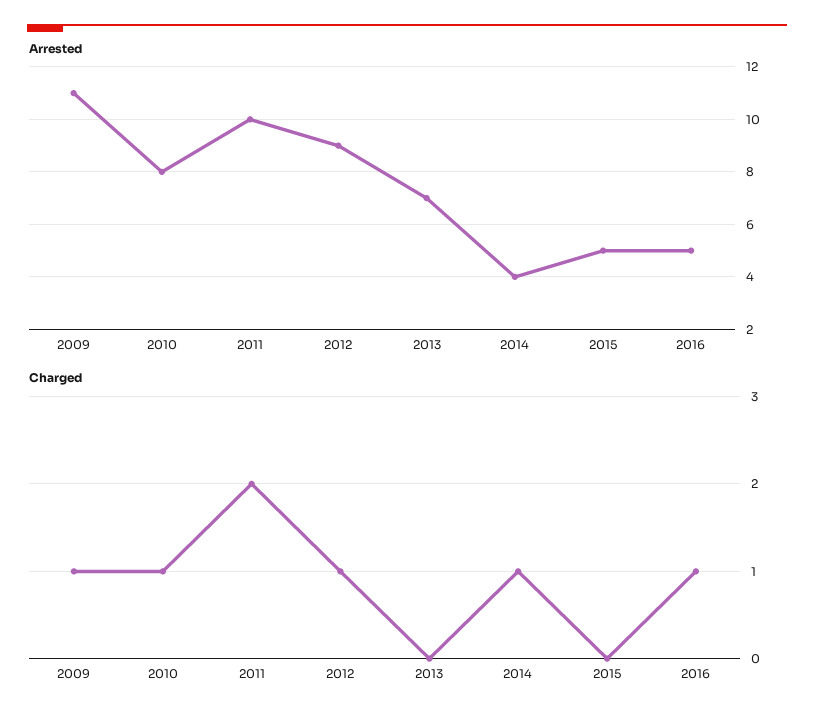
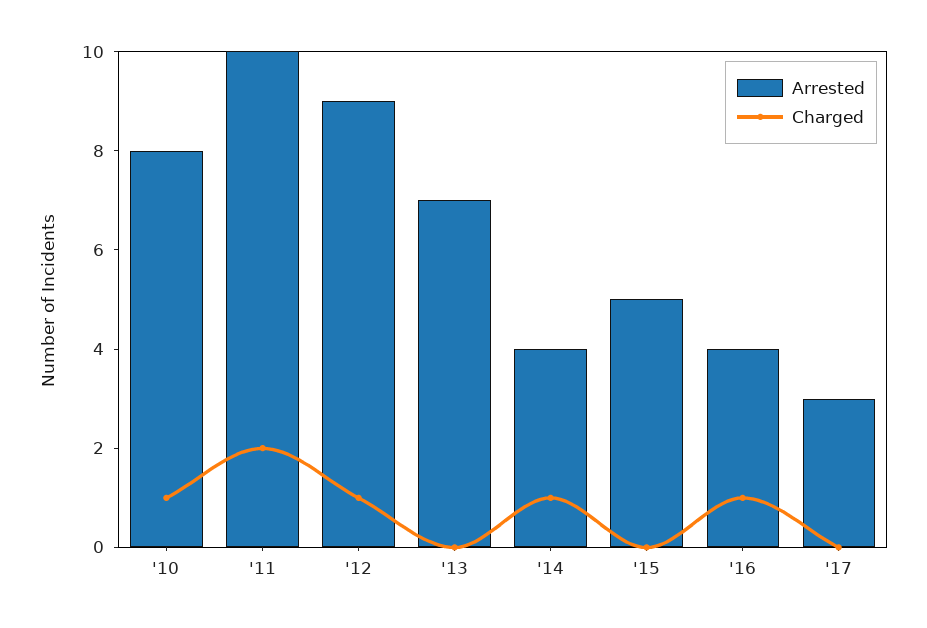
Arrested, 2009: 11 -> none
Arrested, 2016: 5 -> 4
Charged, 2009: 1 -> none
Arrested, '17: none -> 3
Charged, '17: none -> 0

